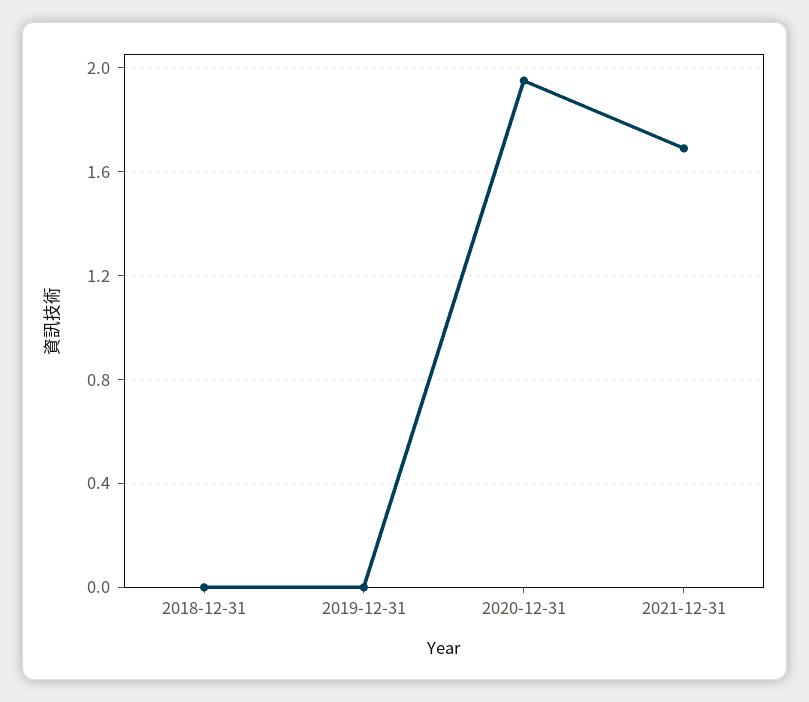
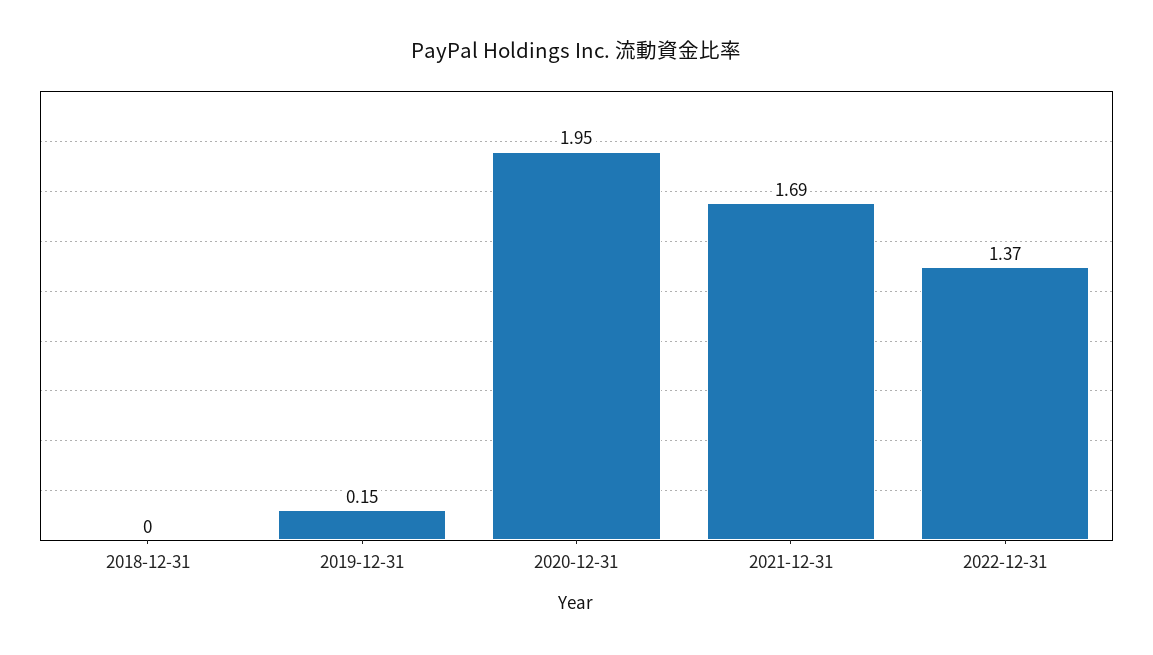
2019-12-31: 0 -> 0.15
2022-12-31: none -> 1.37

